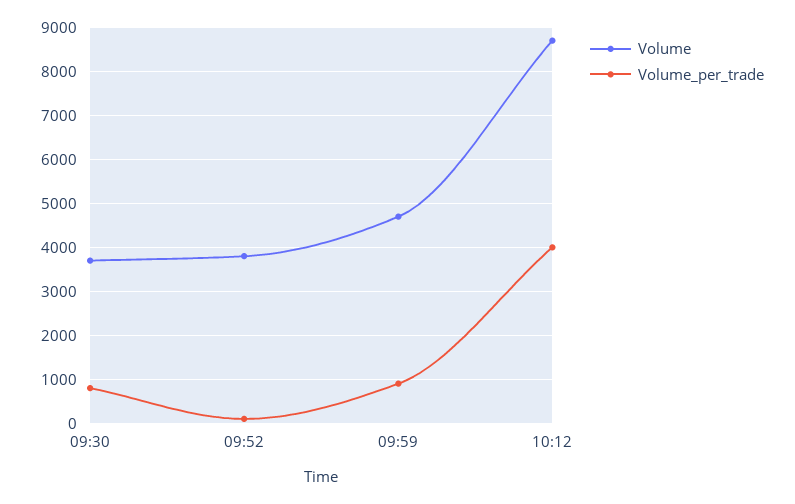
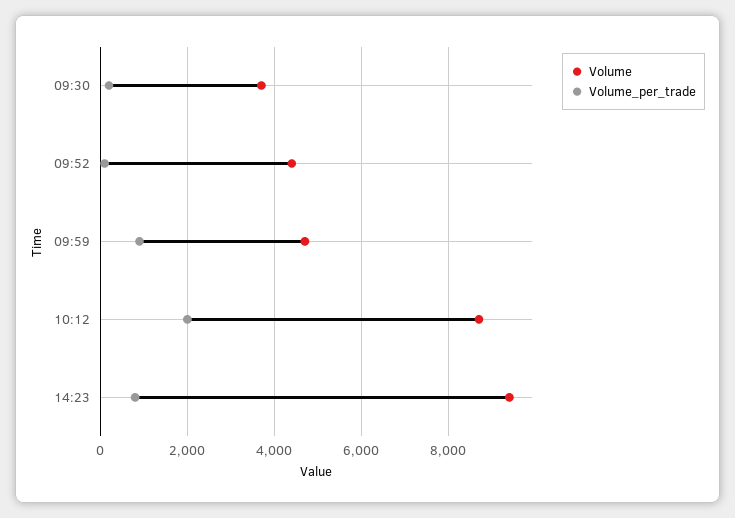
Volume_per_trade, 09:30: 800 -> 200
Volume, 09:52: 3800 -> 4400
Volume_per_trade, 10:12: 4000 -> 2000
Volume, 14:23: none -> 9400
Volume_per_trade, 14:23: none -> 800

